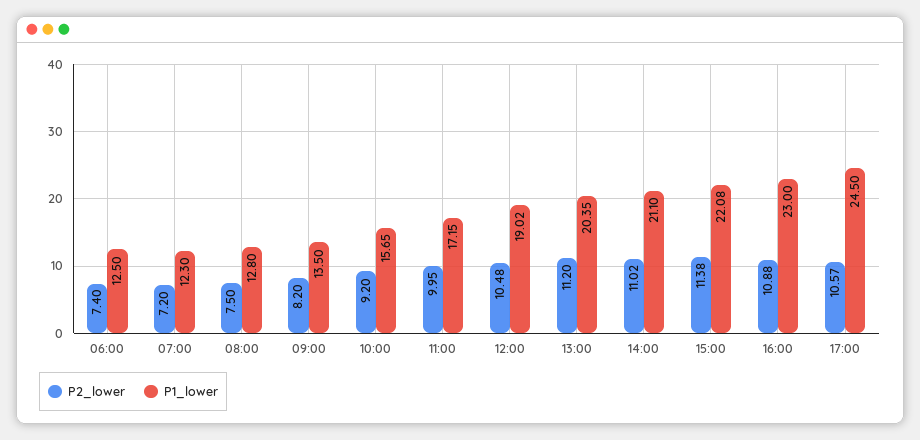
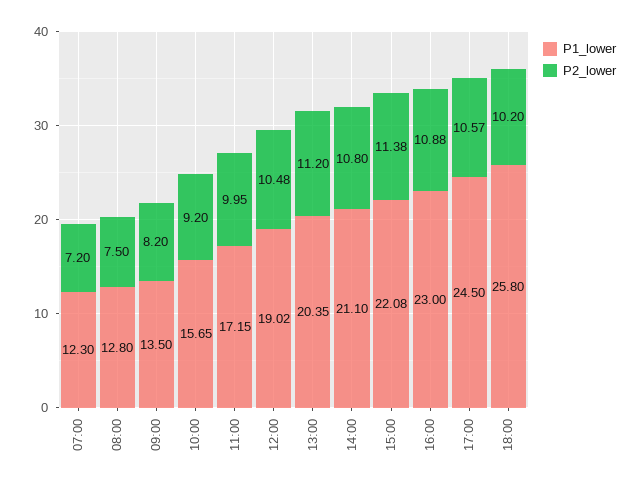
P2_lower, 06:00: 7.4 -> none
P1_lower, 06:00: 12.5 -> none
P2_lower, 14:00: 11.02 -> 10.8
P1_lower, 18:00: none -> 25.8
P2_lower, 18:00: none -> 10.2

